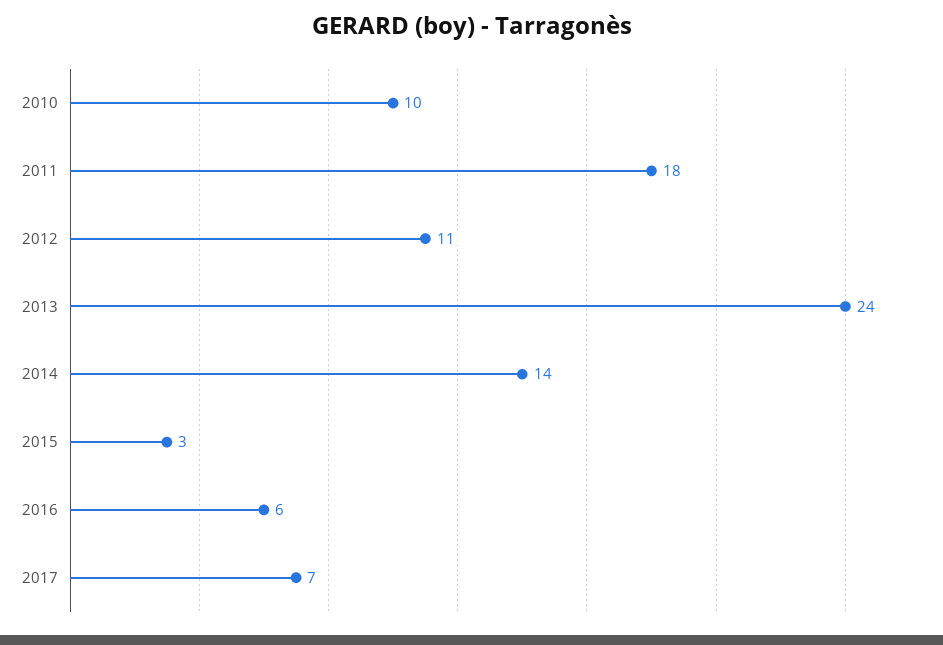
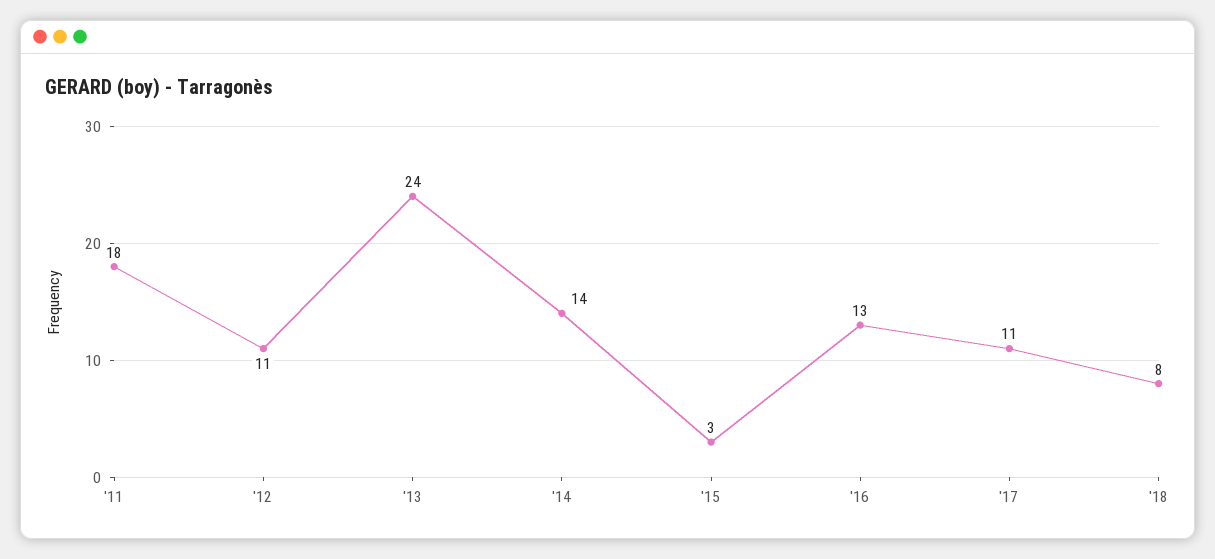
2010: 10 -> none
2016: 6 -> 13
2017: 7 -> 11
'18: none -> 8

